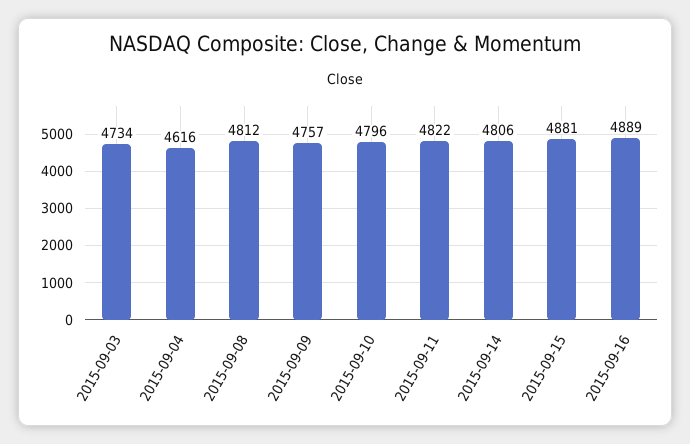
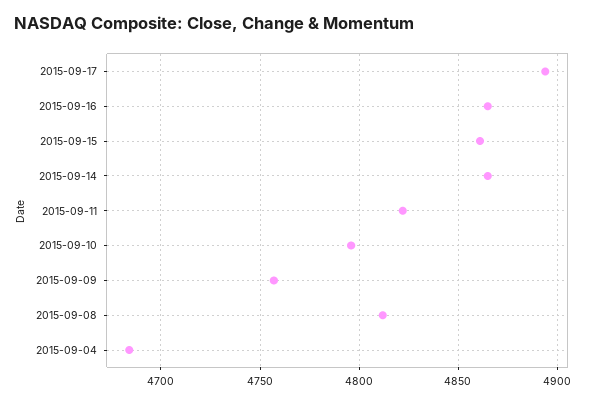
2015-09-03: 4734 -> none
2015-09-04: 4616 -> 4685
2015-09-14: 4806 -> 4865
2015-09-15: 4881 -> 4860
2015-09-16: 4889 -> 4865
2015-09-17: none -> 4895

